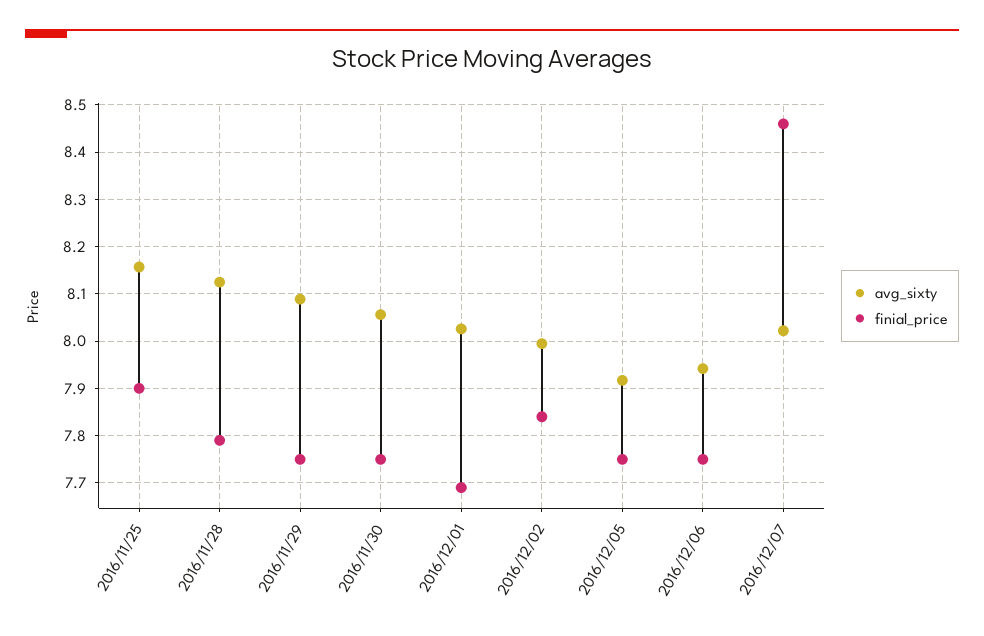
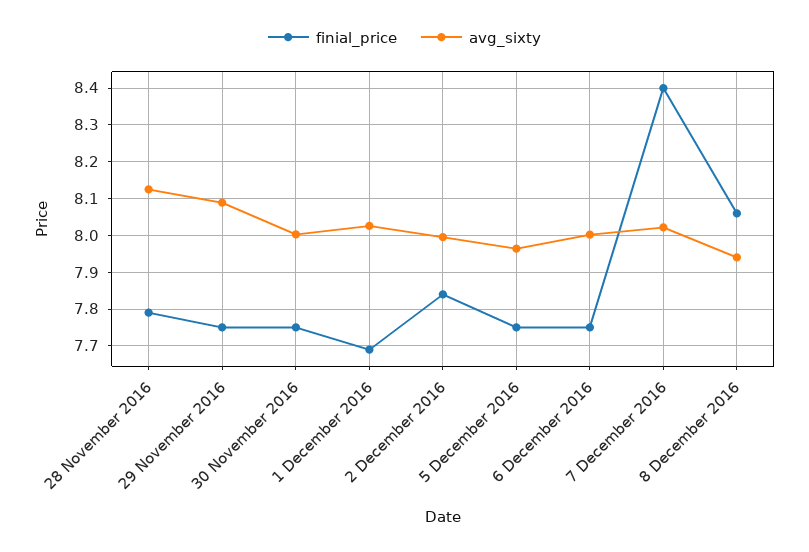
avg_sixty, 2016/11/25: 8.16 -> none
finial_price, 2016/11/25: 7.9 -> none
avg_sixty, 2016/11/30: 8.06 -> 8
avg_sixty, 2016/12/05: 7.92 -> 7.96
avg_sixty, 2016/12/06: 7.94 -> 8
finial_price, 2016/12/07: 8.46 -> 8.4
finial_price, 8 December 2016: none -> 8.06
avg_sixty, 8 December 2016: none -> 7.94

